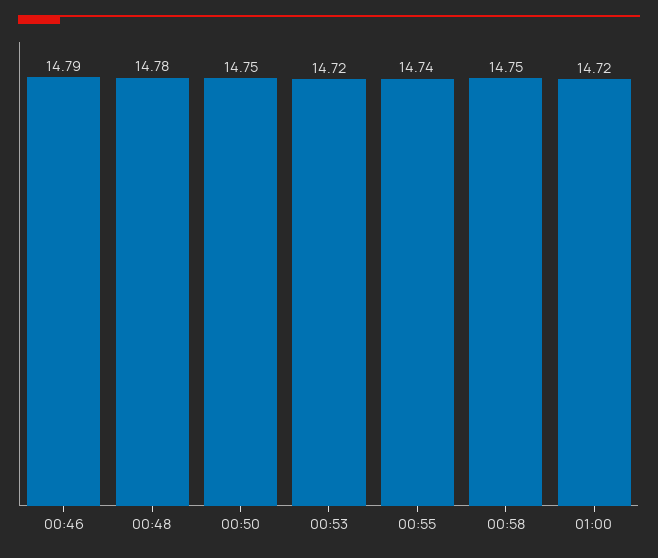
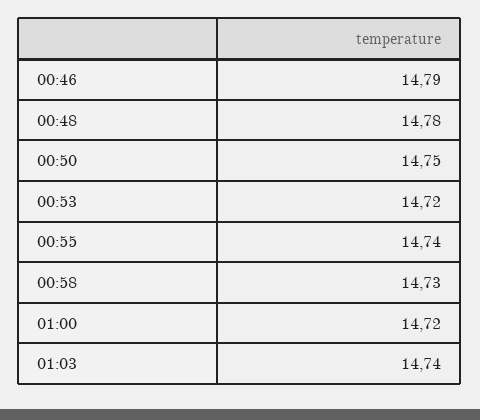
00:58: 14.75 -> 14.73
01:03: none -> 14.74

